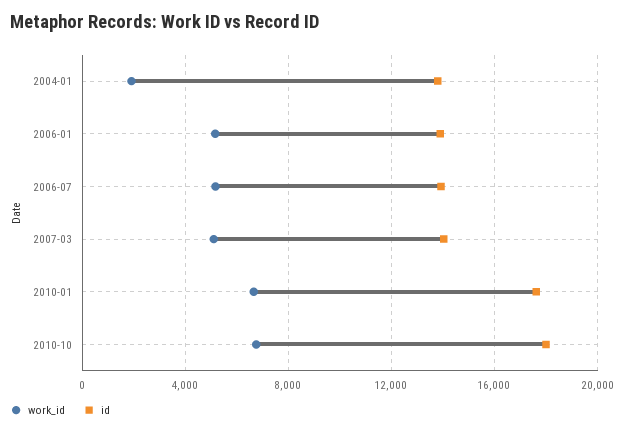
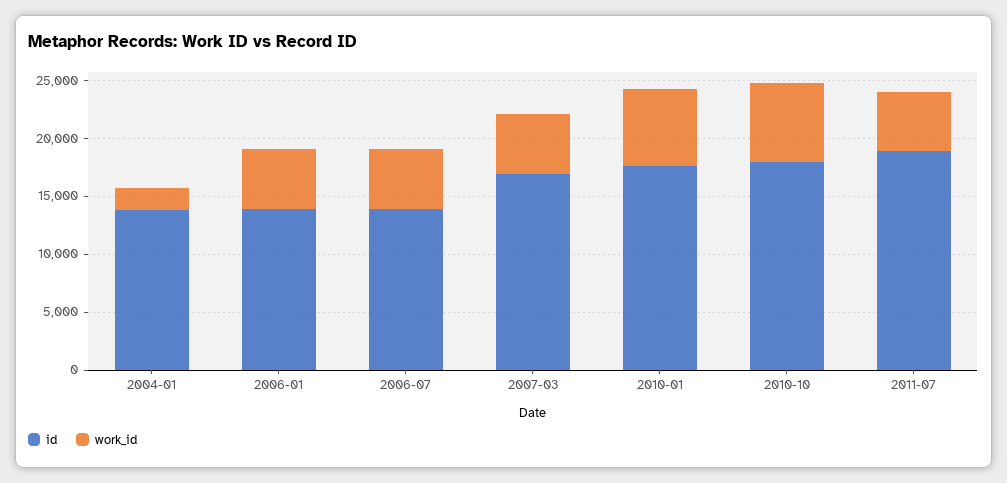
id, 2007-03: 14000 -> 17000
id, 2011-07: none -> 19000
work_id, 2011-07: none -> 5000

